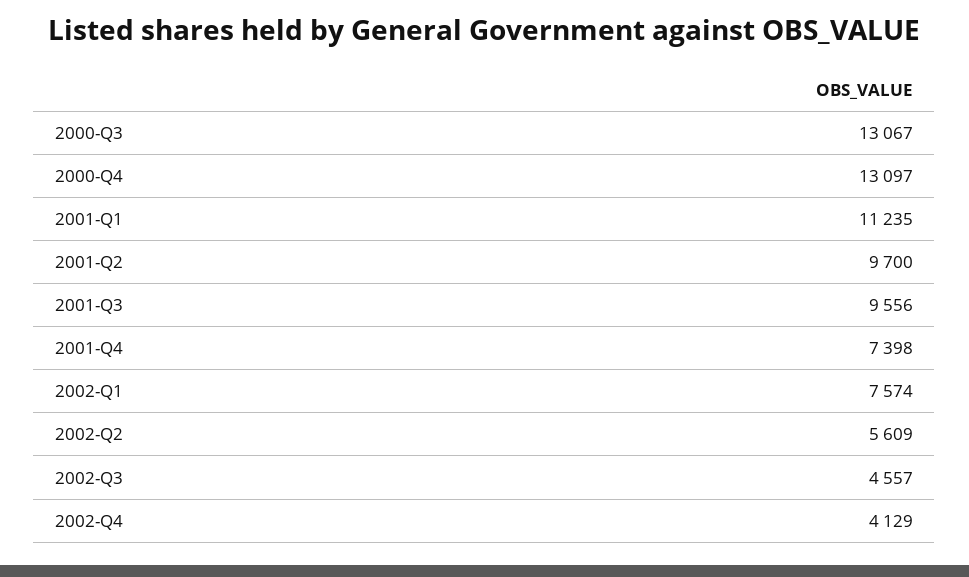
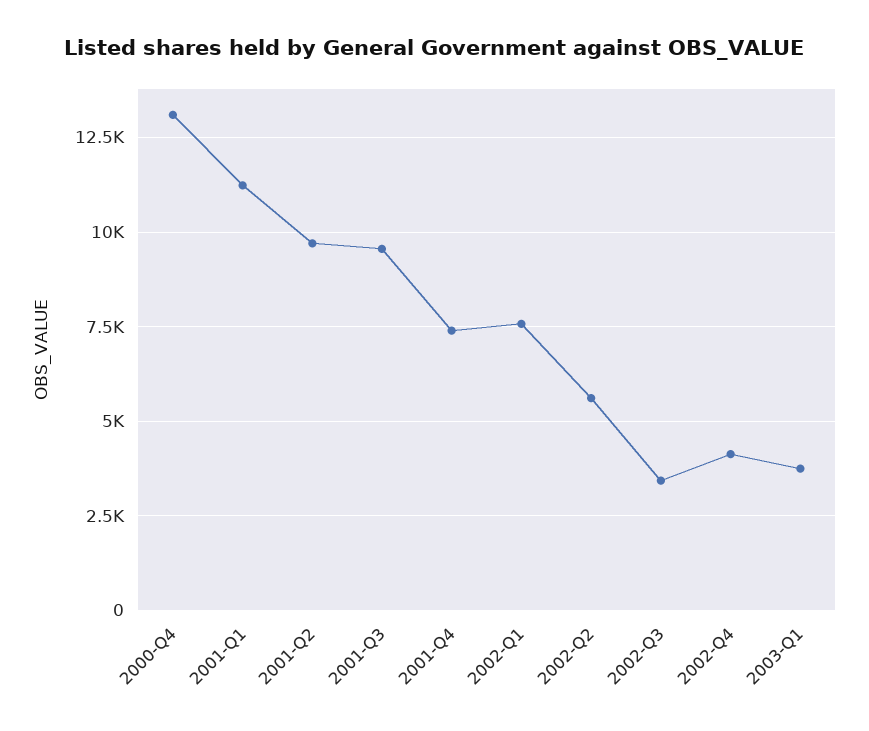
2000-Q3: 13067 -> none
2002-Q3: 4557 -> 3500
2003-Q1: none -> 3750

